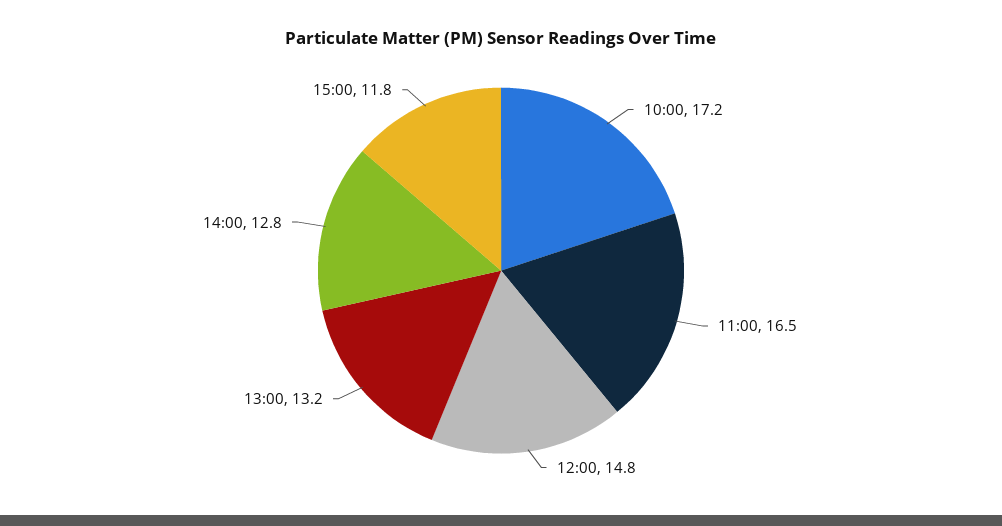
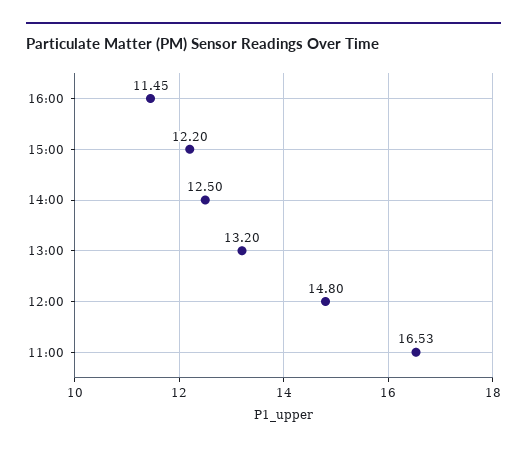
10:00: 17.2 -> none
14:00: 12.8 -> 12.5
15:00: 11.8 -> 12.2
16:00: none -> 11.45

